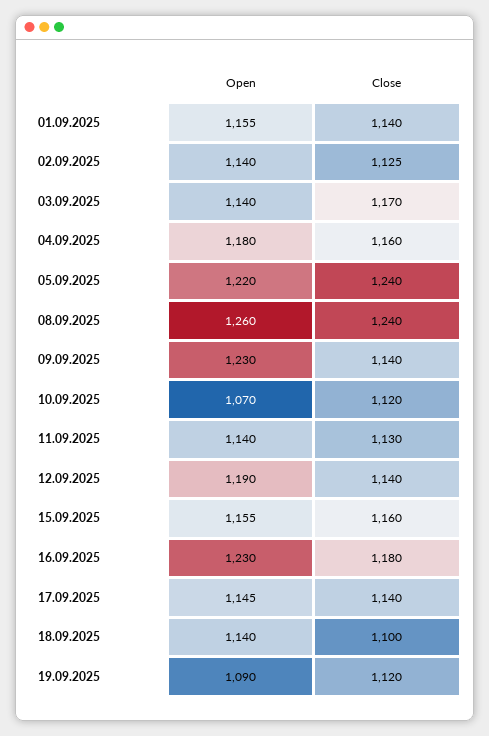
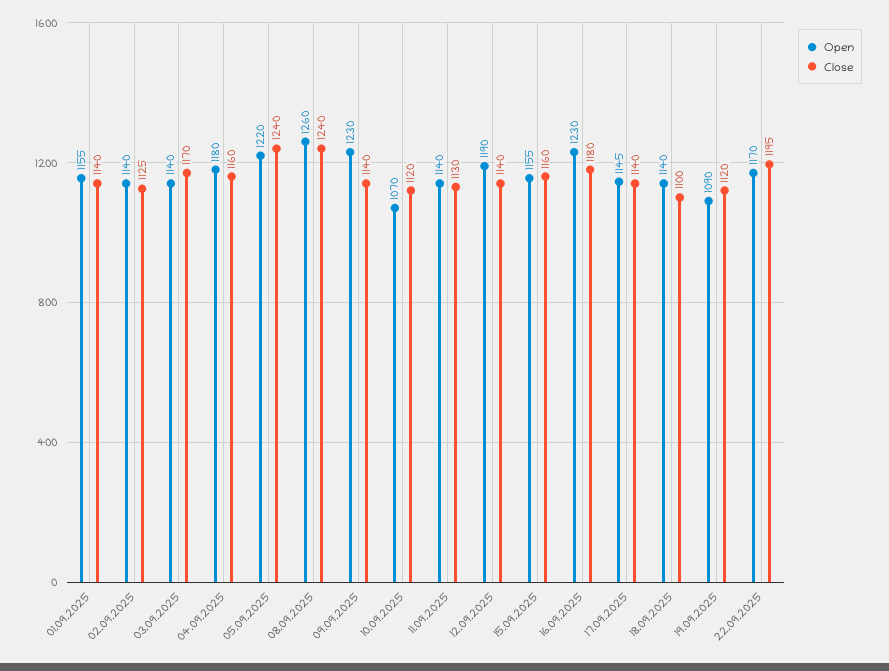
Open, 22.09.2025: none -> 1170
Close, 22.09.2025: none -> 1195

